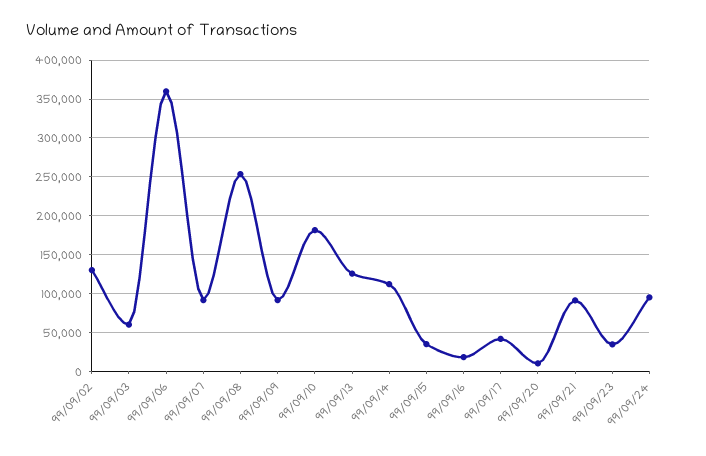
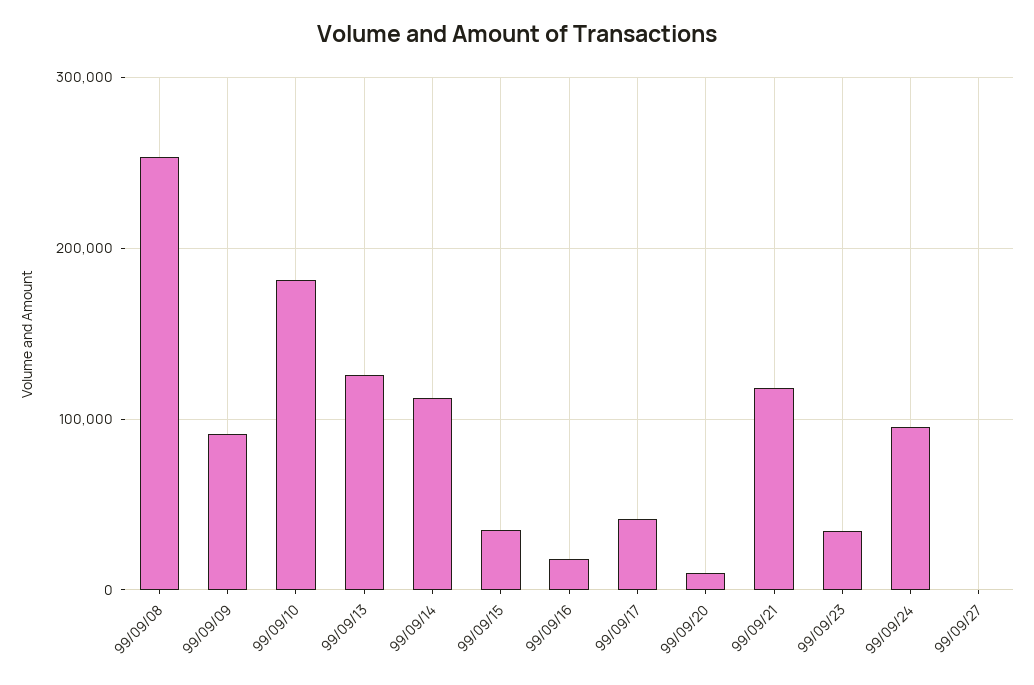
99/09/02: 130000 -> none
99/09/03: 60000 -> none
99/09/06: 360000 -> none
99/09/07: 90000 -> none
99/09/21: 90000 -> 120000
99/09/27: none -> 0

